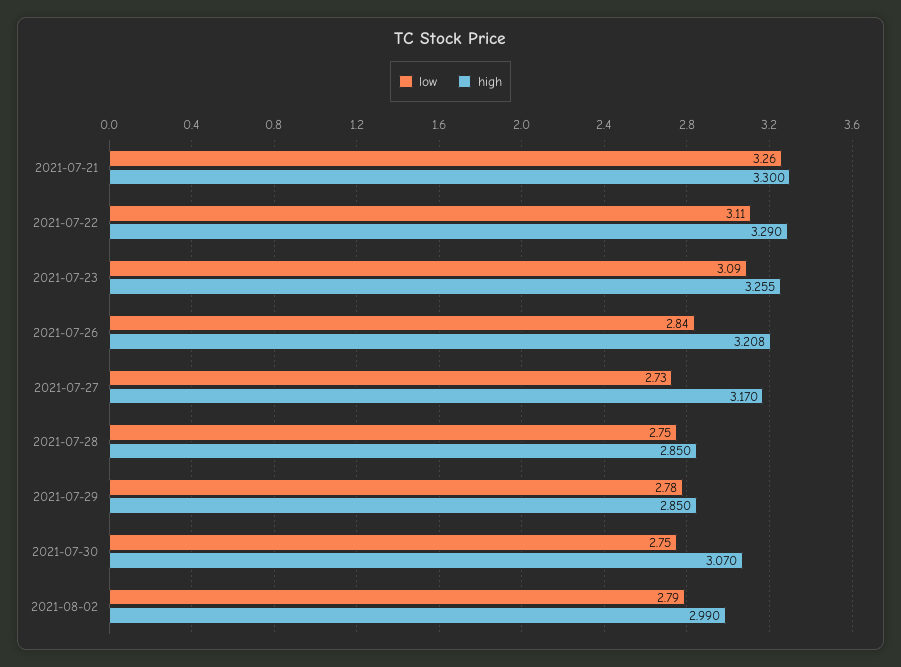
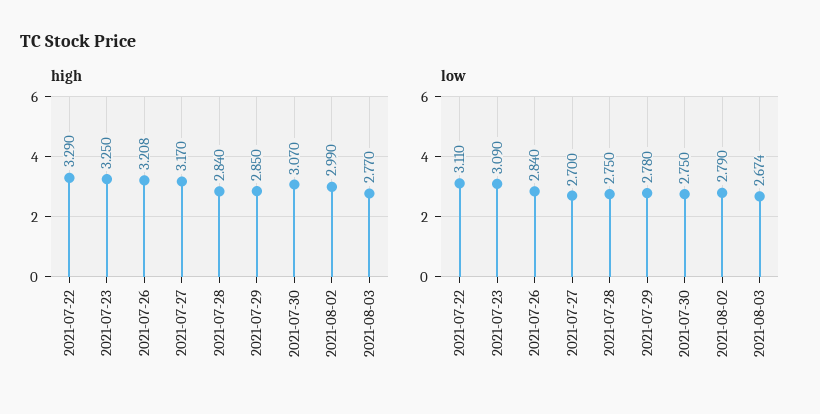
low, 2021-07-21: 3.26 -> none
high, 2021-07-21: 3.3 -> none
high, 2021-07-23: 3.255 -> 3.25
low, 2021-07-27: 2.73 -> 2.7
high, 2021-07-28: 2.85 -> 2.84
high, 2021-08-03: none -> 2.77
low, 2021-08-03: none -> 2.674

